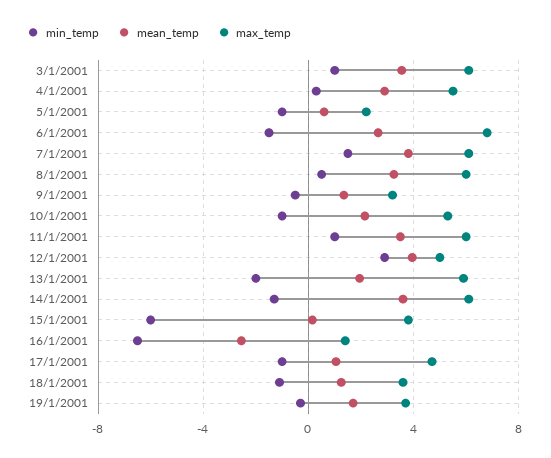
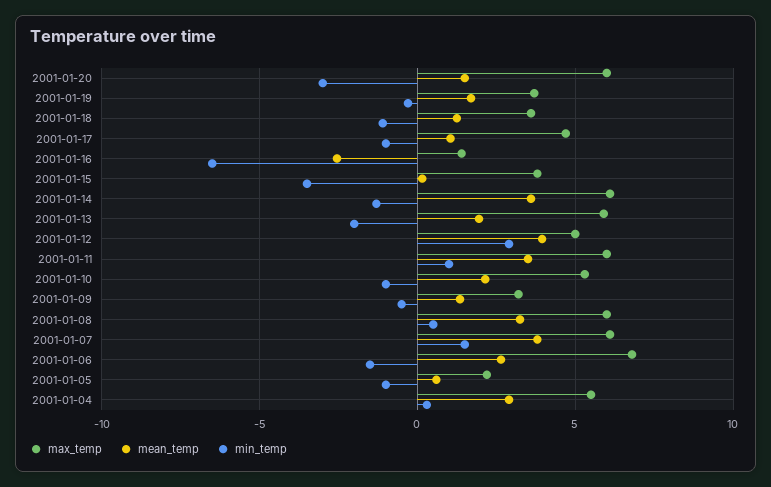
min_temp, 3/1/2001: 1 -> none
mean_temp, 3/1/2001: 3.5 -> none
max_temp, 3/1/2001: 6 -> none
min_temp, 15/1/2001: -6 -> -3.5
max_temp, 2001-01-20: none -> 6
mean_temp, 2001-01-20: none -> 1.5
min_temp, 2001-01-20: none -> -3

